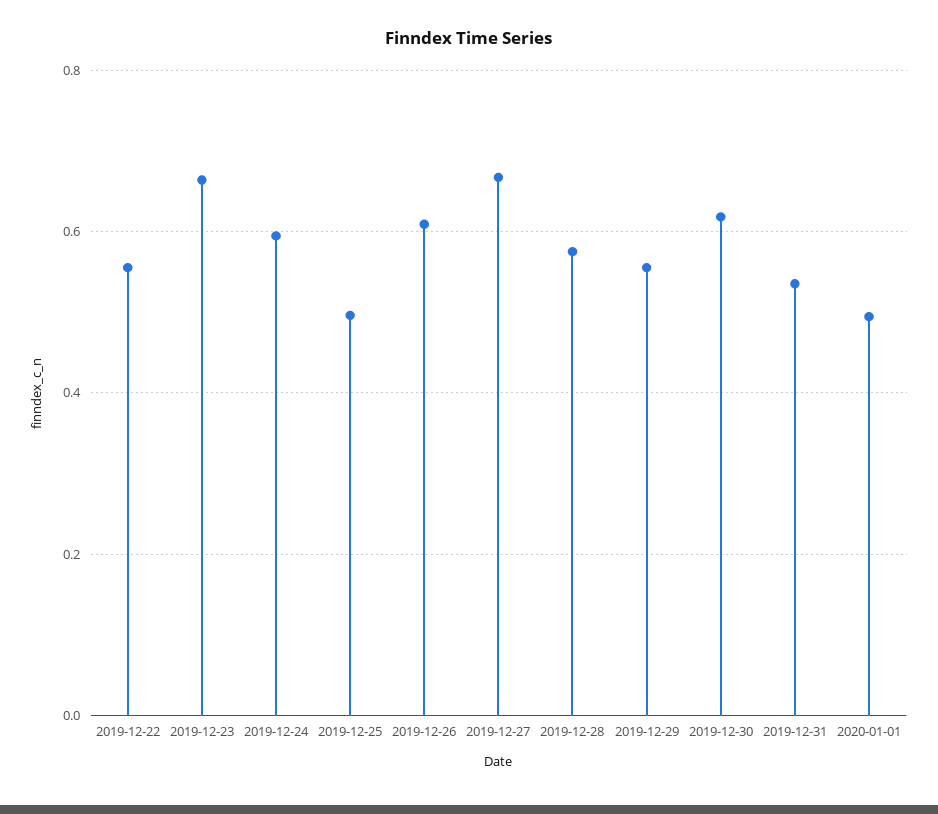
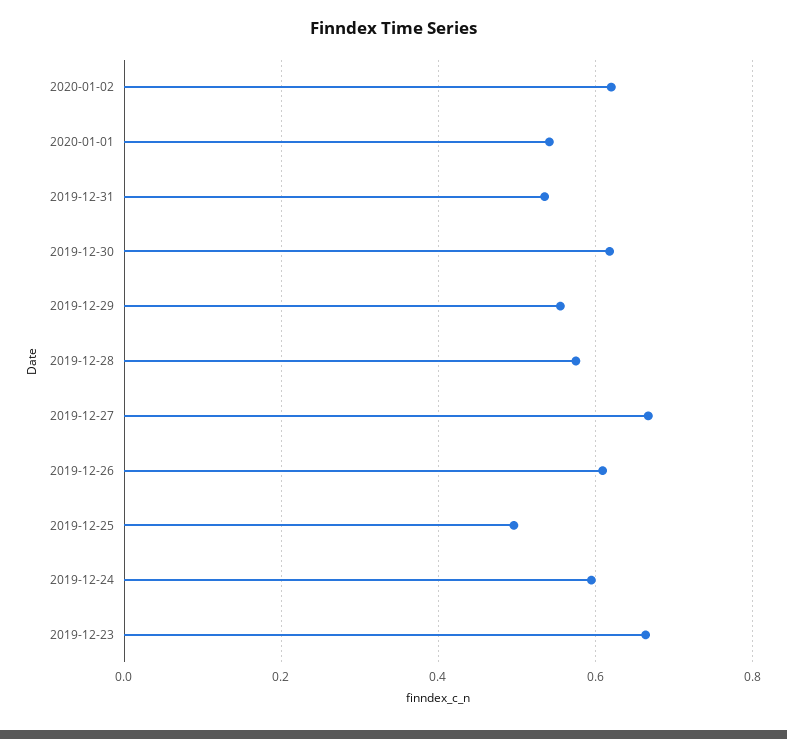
2019-12-22: 0.56 -> none
2020-01-01: 0.5 -> 0.54
2020-01-02: none -> 0.62

